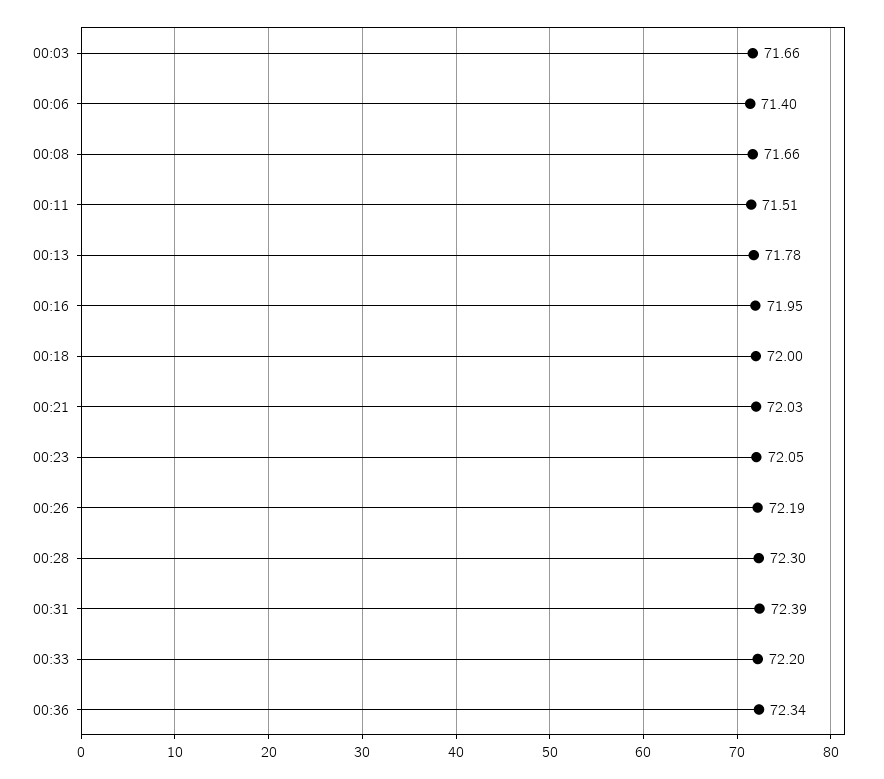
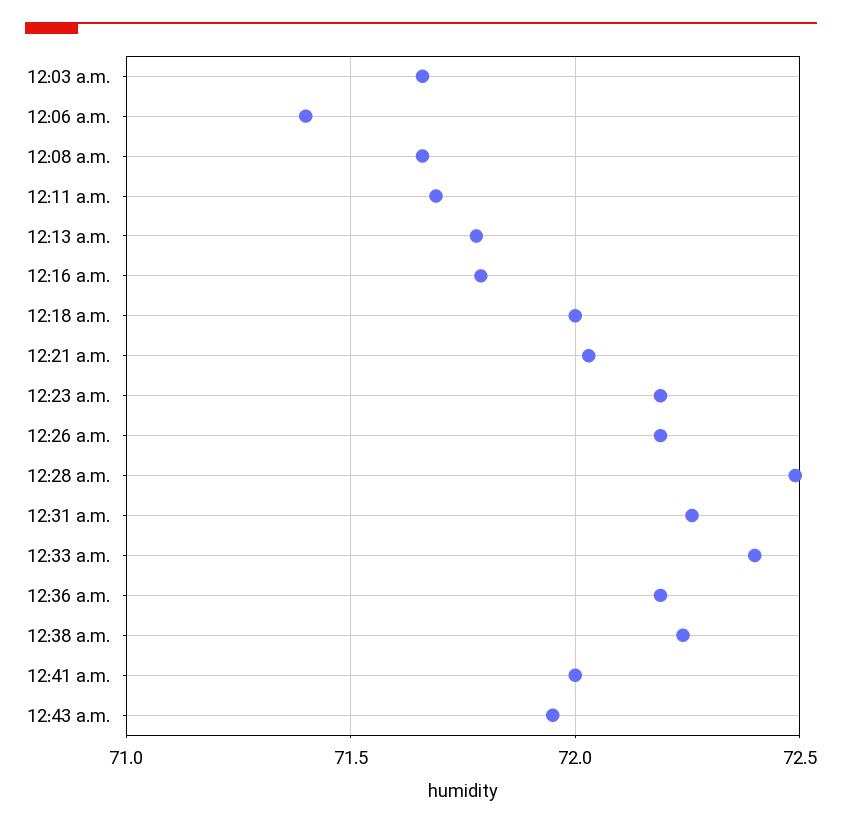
00:11: 71.51 -> 71.7
00:16: 71.95 -> 71.8
00:23: 72.05 -> 72.2
00:28: 72.3 -> 72.5
00:31: 72.39 -> 72.25
00:33: 72.2 -> 72.4
00:36: 72.34 -> 72.2
12:38 a.m.: none -> 72.25
12:41 a.m.: none -> 72
12:43 a.m.: none -> 71.95

